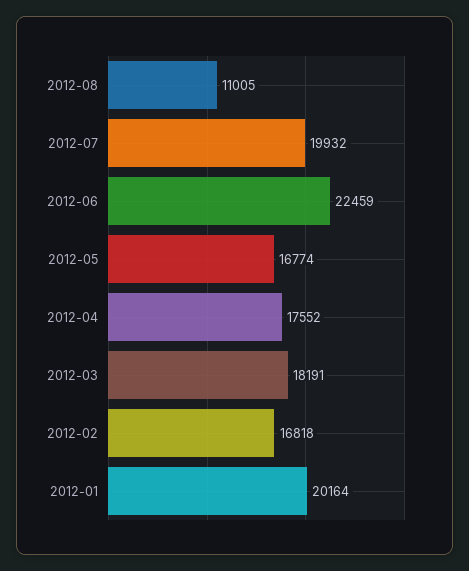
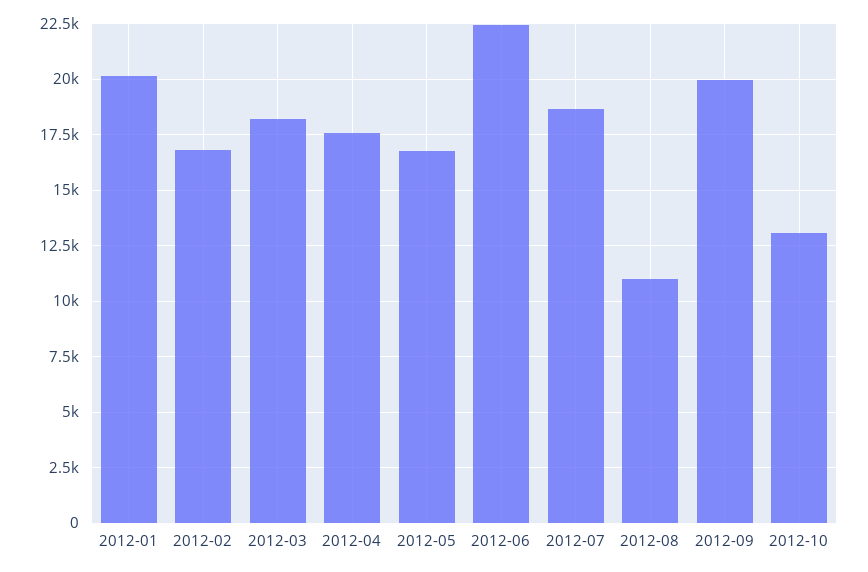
2012-07: 19932 -> 18500
2012-09: none -> 20000
2012-10: none -> 13000

